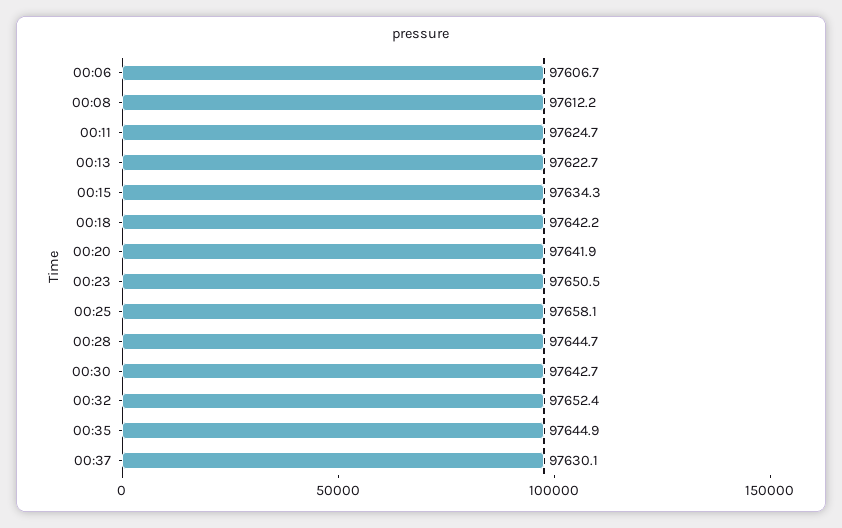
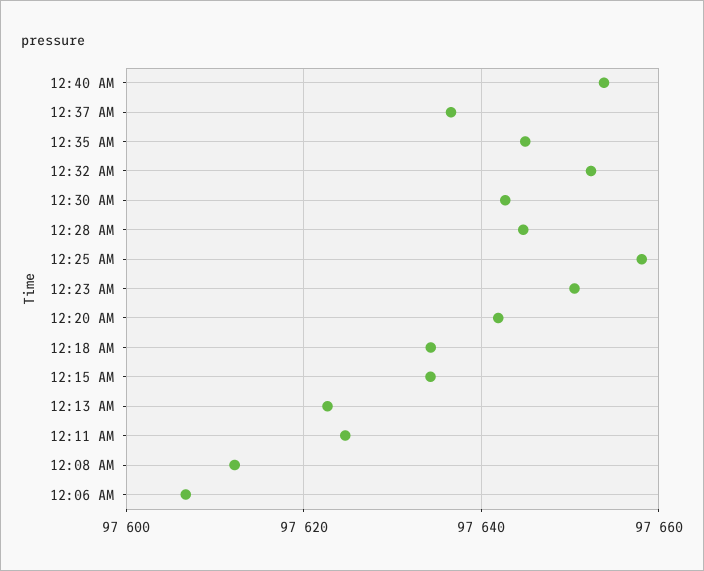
00:18: 97642.2 -> 97634
00:37: 97630.1 -> 97636
12:40 AM: none -> 97654

